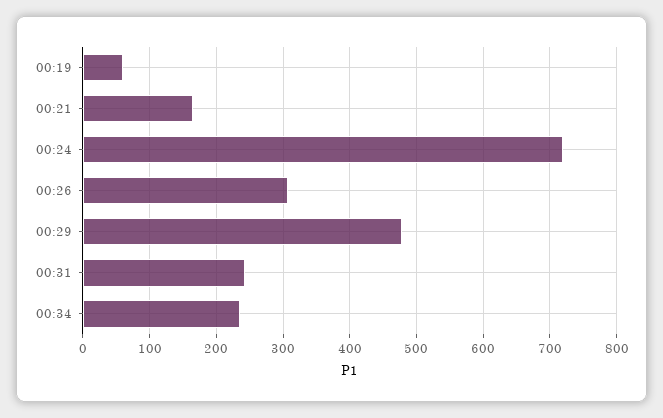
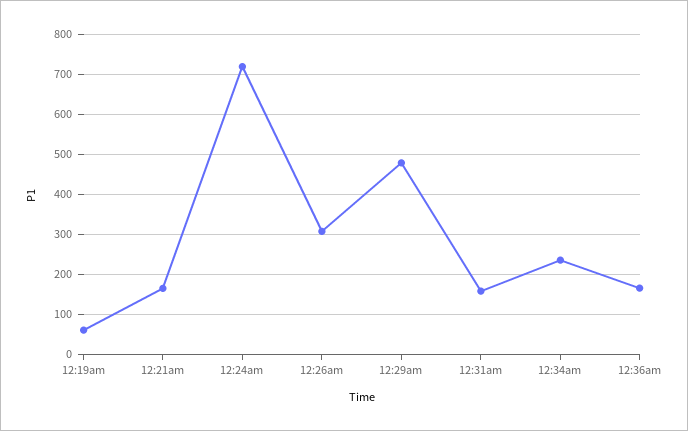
00:31: 240 -> 160
12:36am: none -> 160

